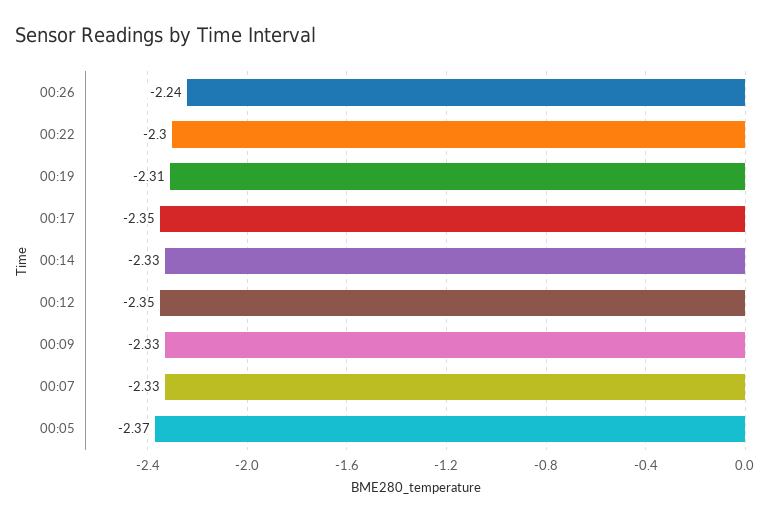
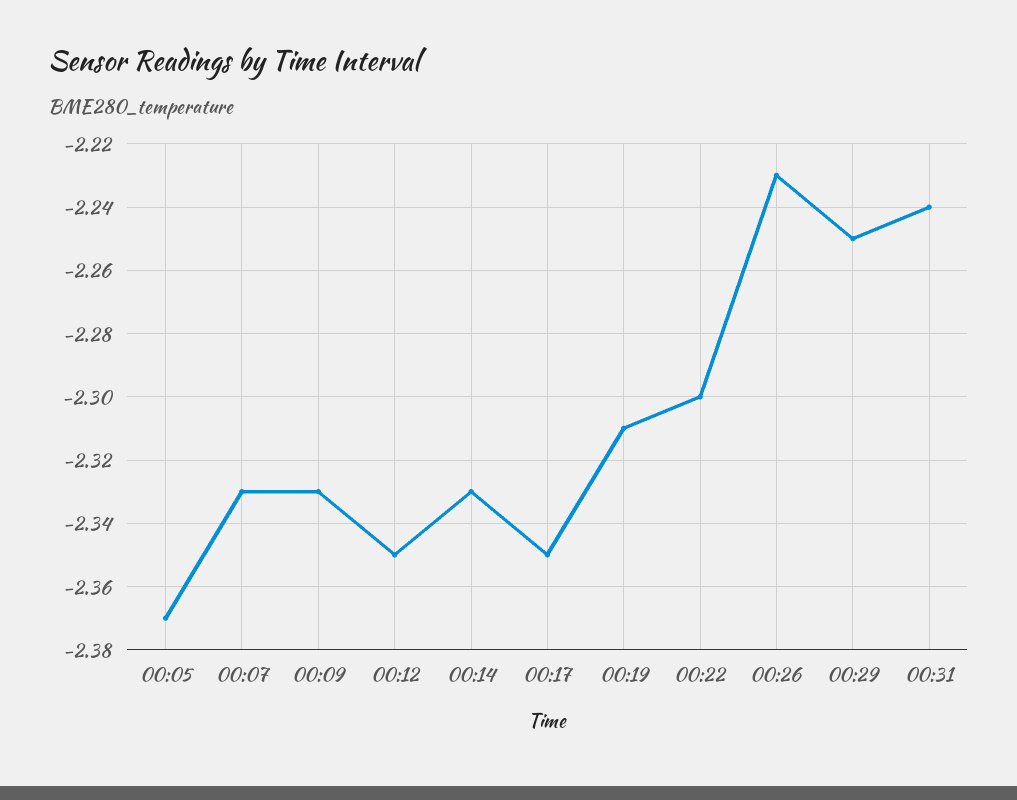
00:26: -2.24 -> -2.23
00:29: none -> -2.25
00:31: none -> -2.24

